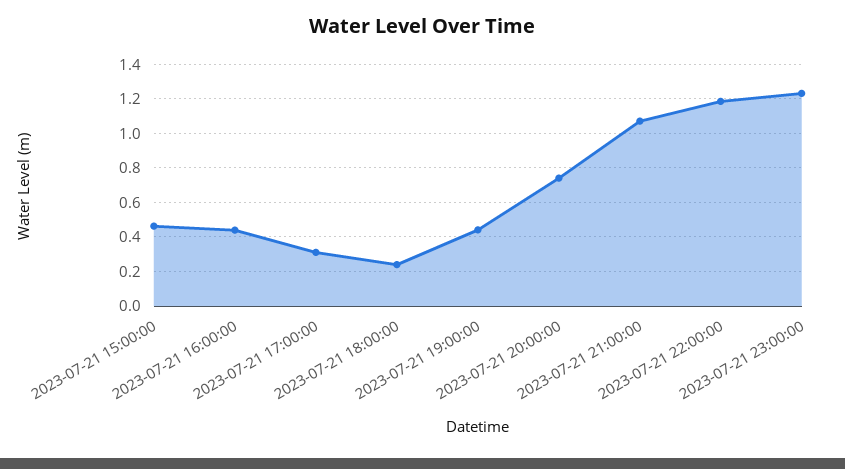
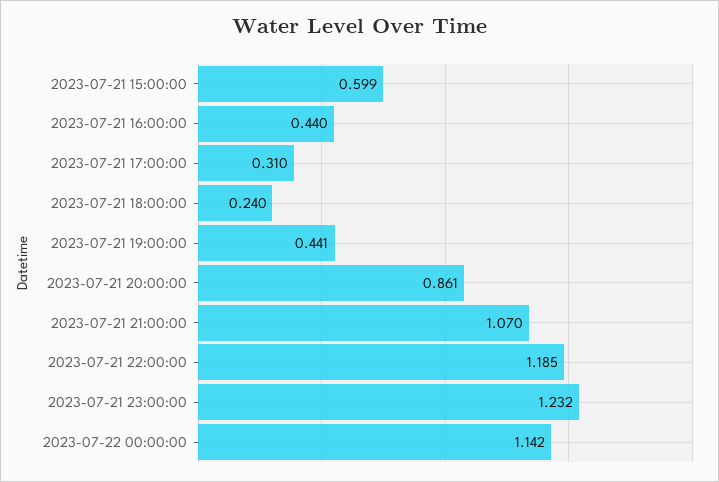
2023-07-21 15:00:00: 0.45 -> 0.599
2023-07-21 20:00:00: 0.75 -> 0.861
2023-07-22 00:00:00: none -> 1.142

